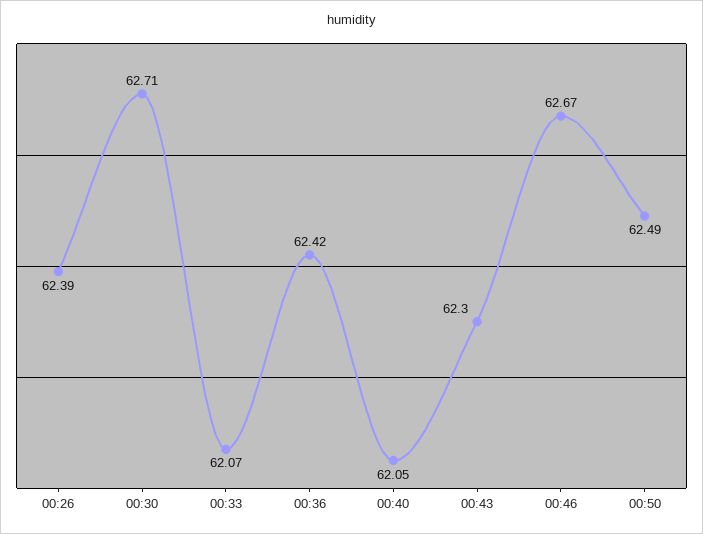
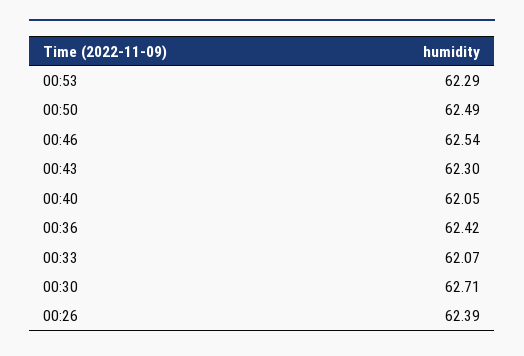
00:46: 62.67 -> 62.54
00:53: none -> 62.29

